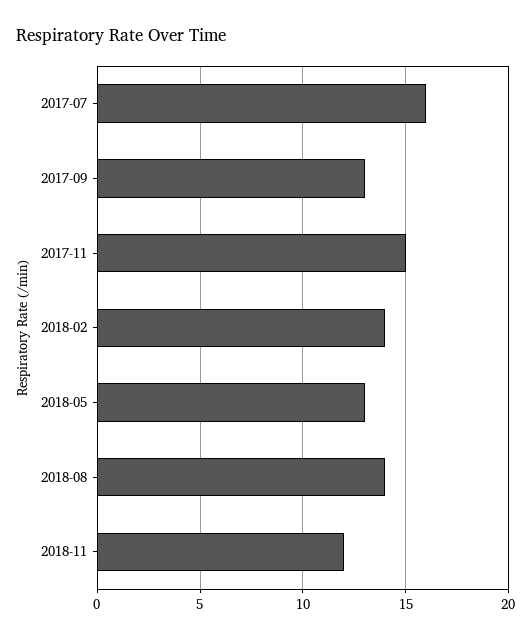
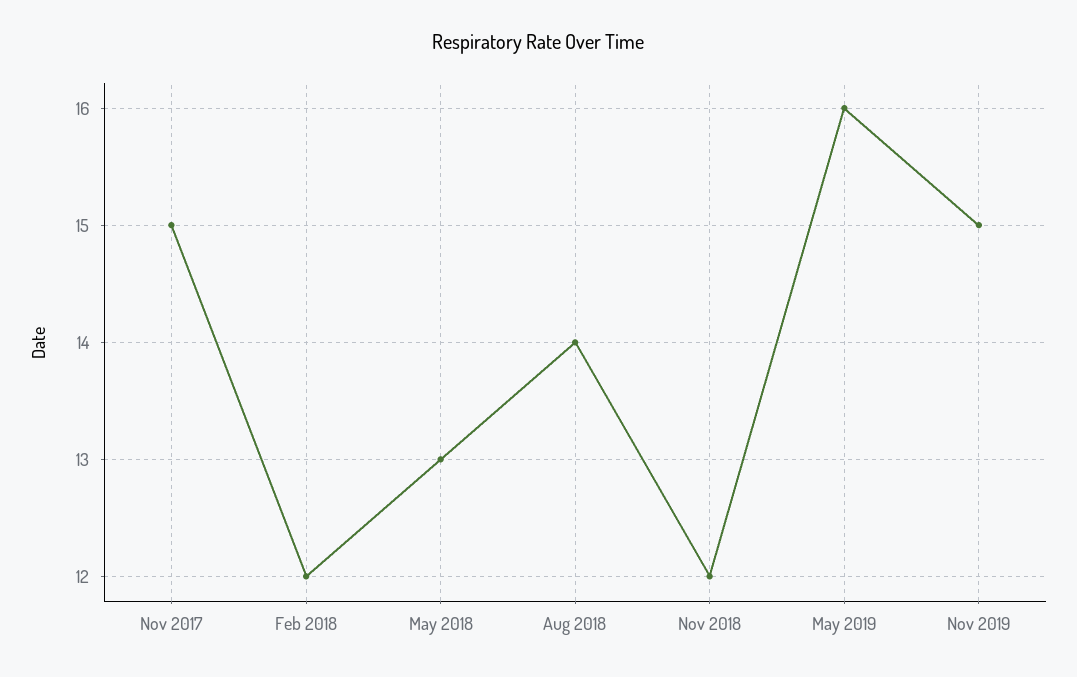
2017-07: 16 -> none
2017-09: 13 -> none
2018-02: 14 -> 12
May 2019: none -> 16
Nov 2019: none -> 15

